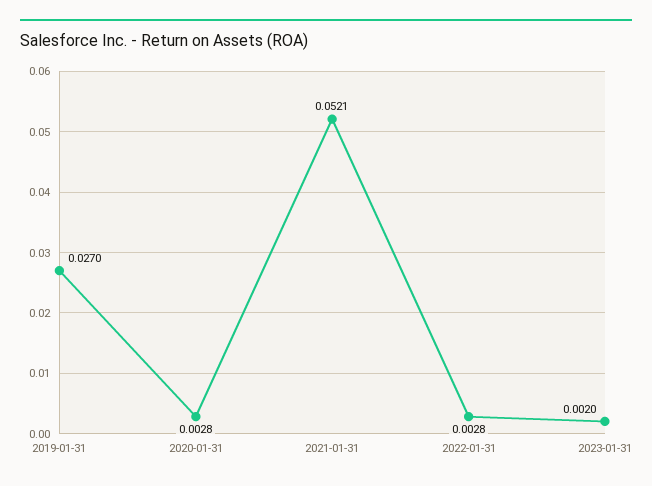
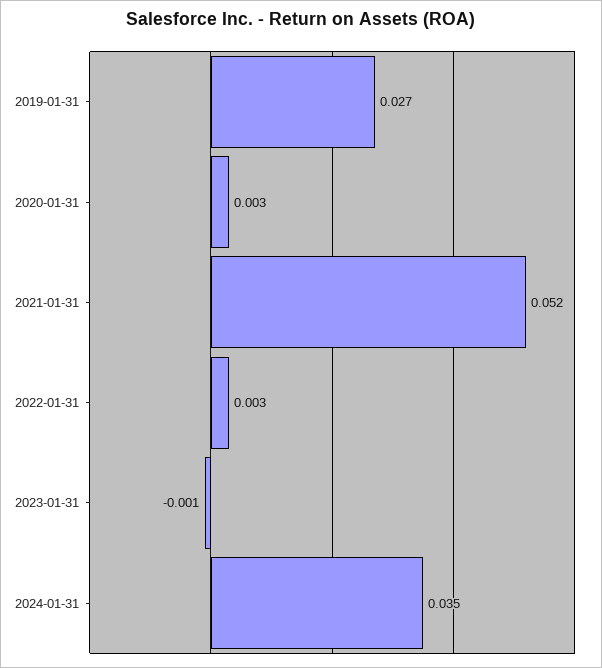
2023-01-31: 0.002 -> -0.001
2024-01-31: none -> 0.035

